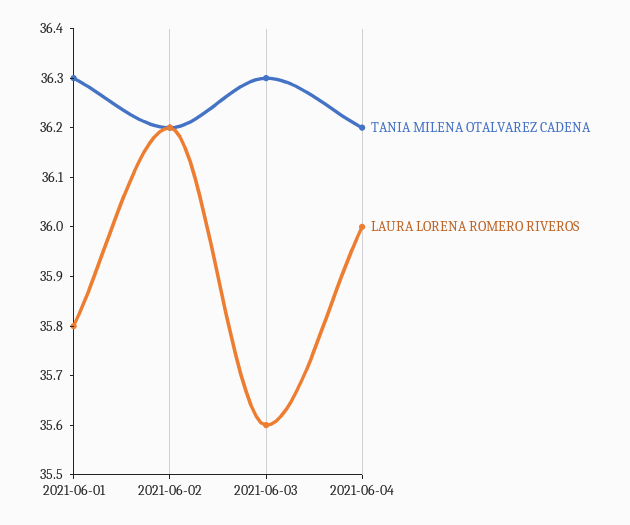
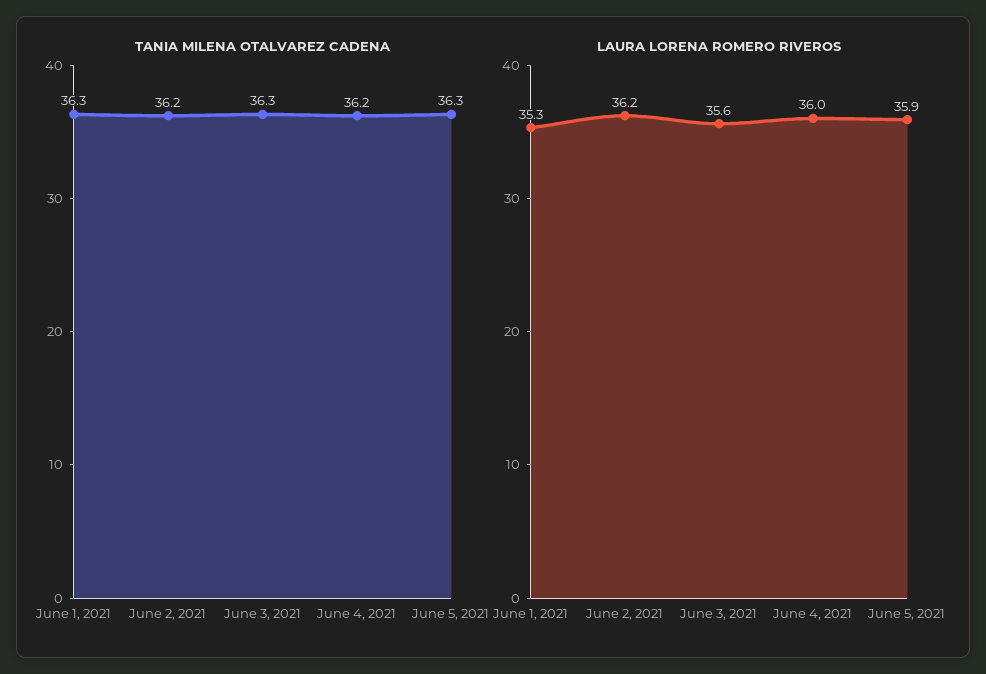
LAURA LORENA ROMERO RIVEROS, 2021-06-01: 35.8 -> 35.3
TANIA MILENA OTALVAREZ CADENA, June 5, 2021: none -> 36.3
LAURA LORENA ROMERO RIVEROS, June 5, 2021: none -> 35.9

